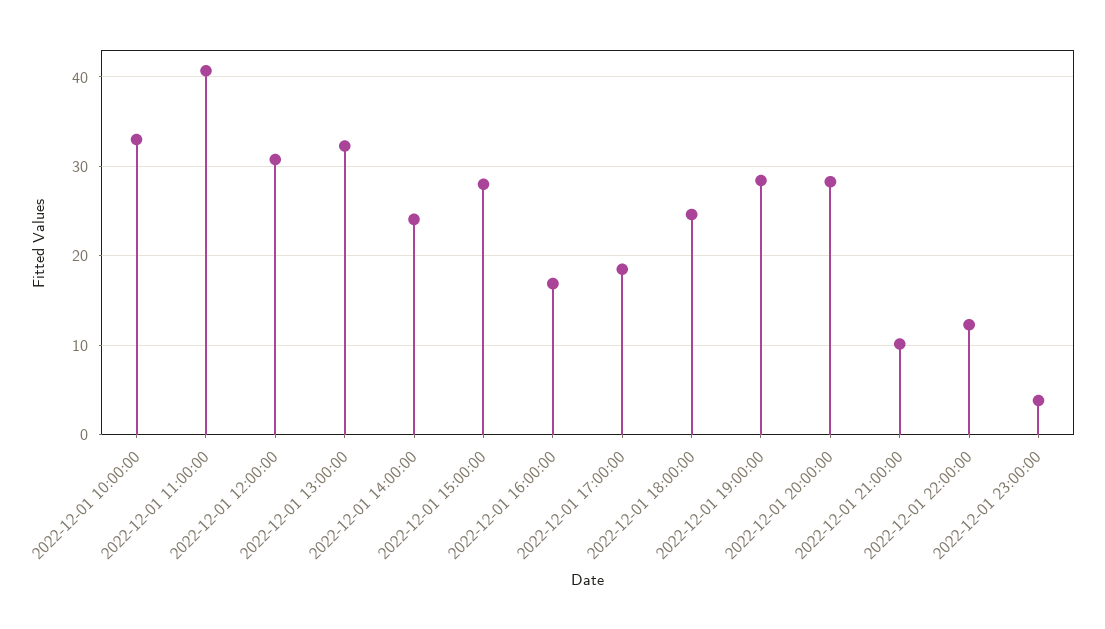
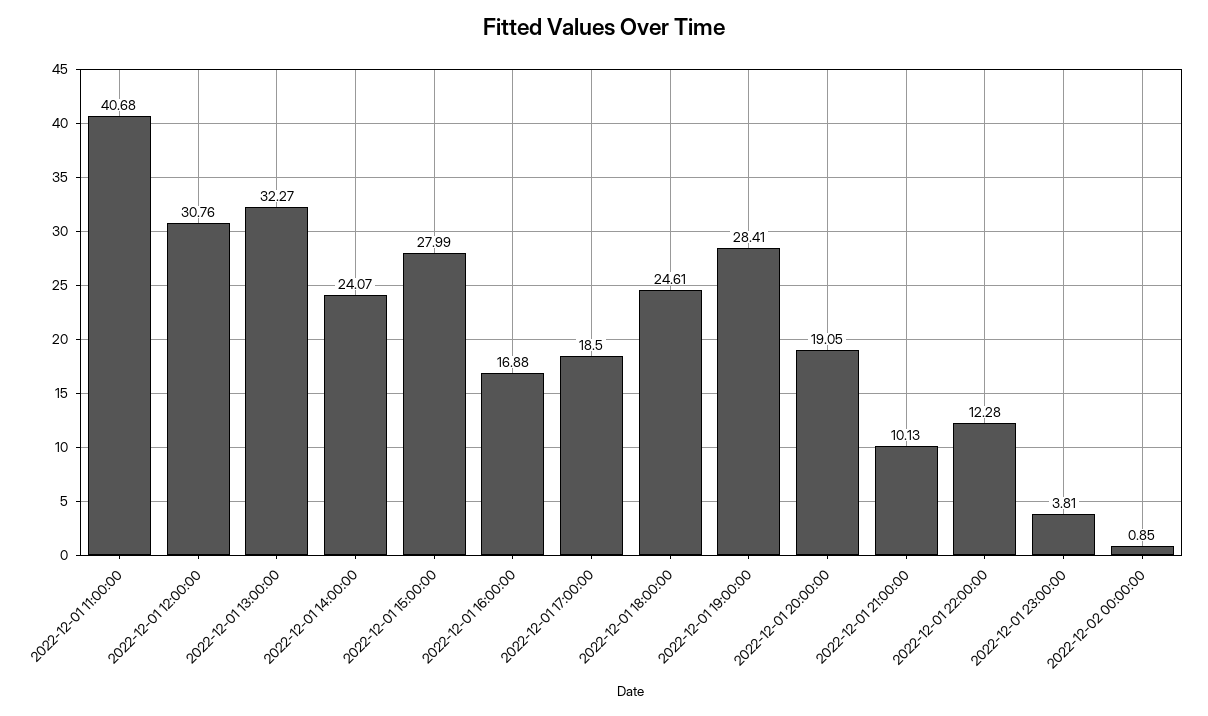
2022-12-01 10:00:00: 33 -> none
2022-12-01 20:00:00: 28 -> 19.05
2022-12-02 00:00:00: none -> 0.85

